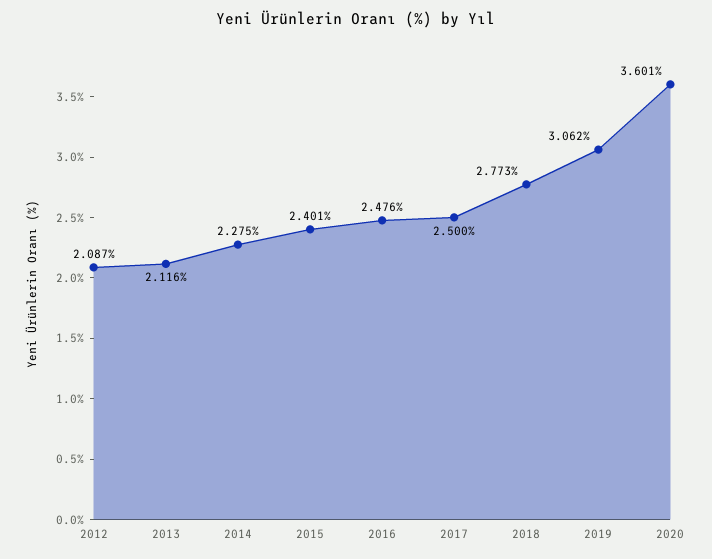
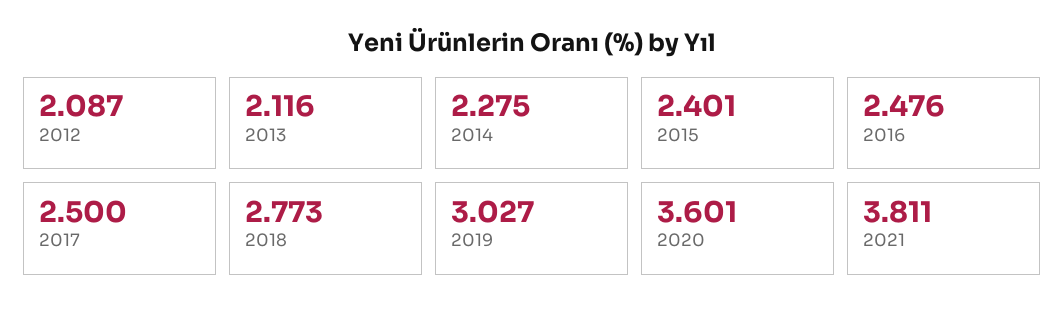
2019: 3.062 -> 3.027
2021: none -> 3.811

